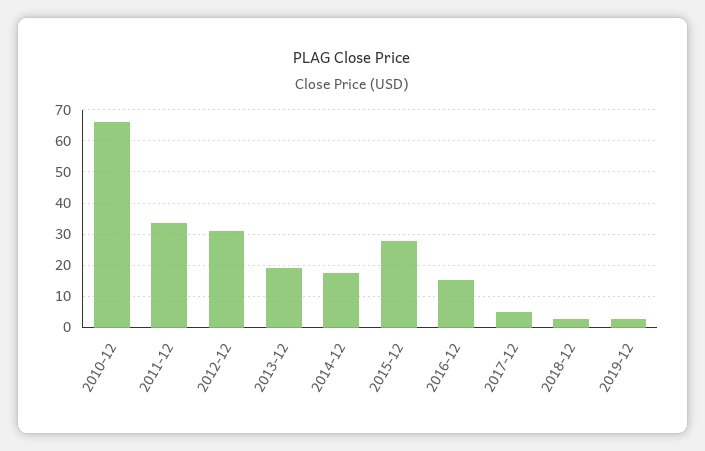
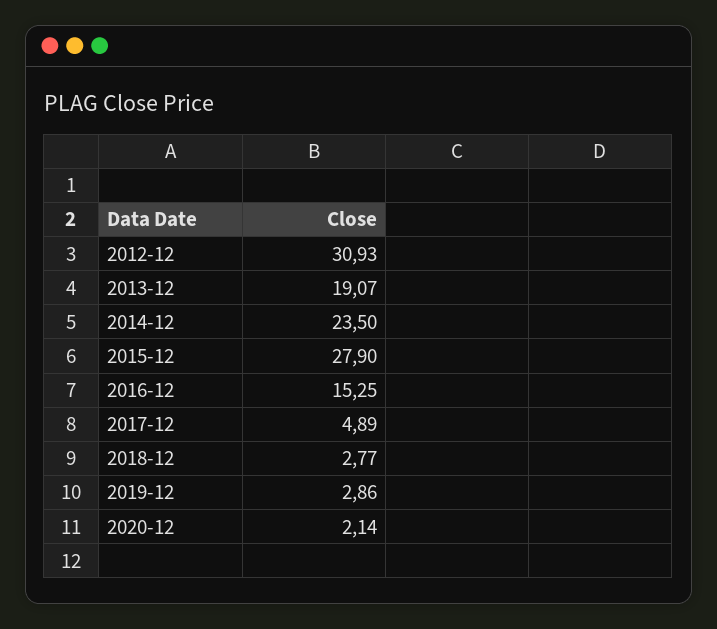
2010-12: 66 -> none
2011-12: 34 -> none
2014-12: 18 -> 23.5
2020-12: none -> 2.14

